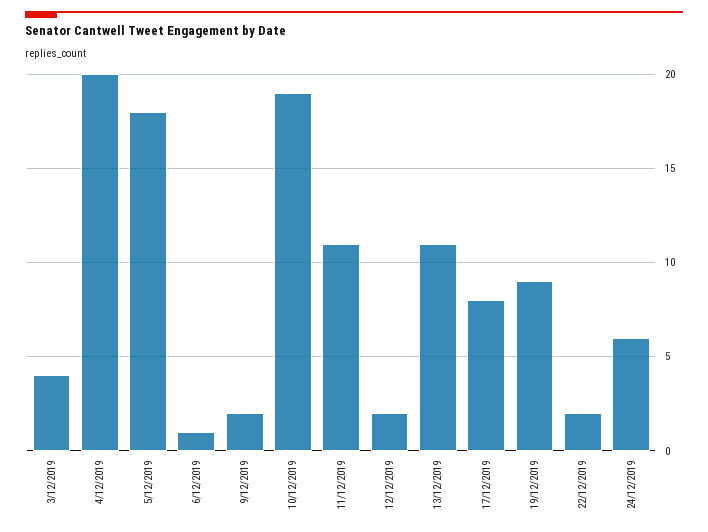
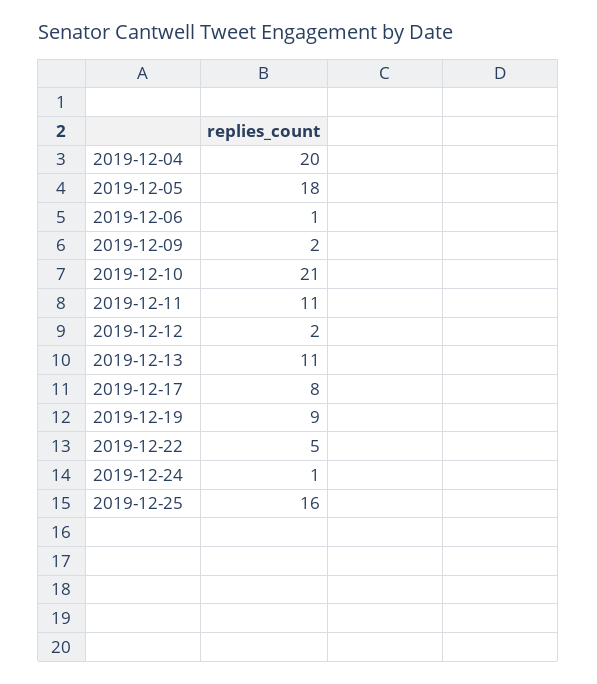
3/12/2019: 4 -> none
10/12/2019: 19 -> 21
22/12/2019: 2 -> 5
24/12/2019: 6 -> 1
2019-12-25: none -> 16

